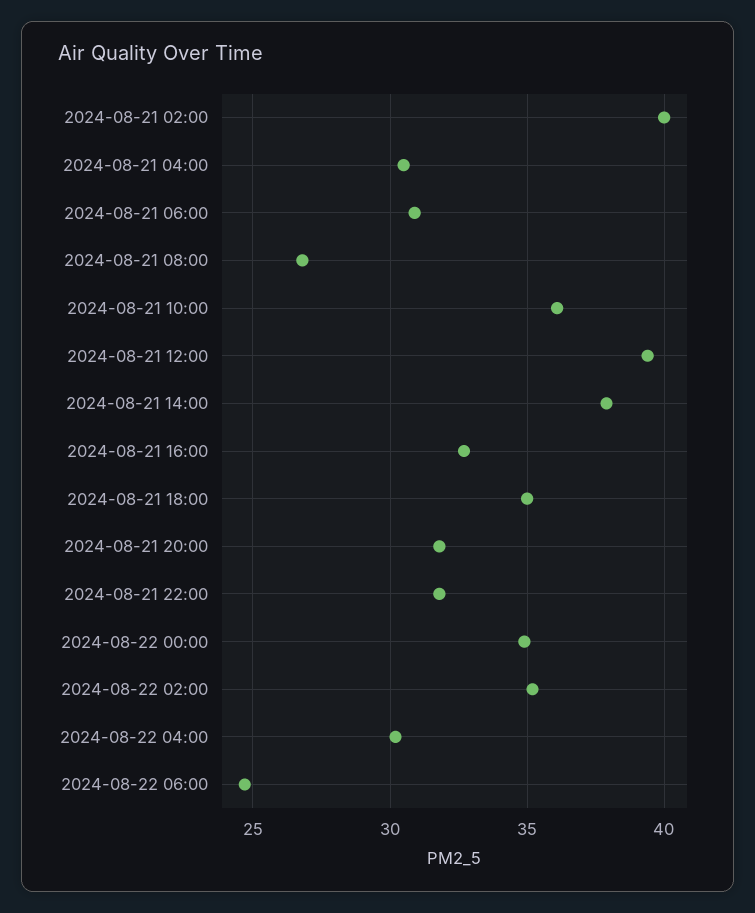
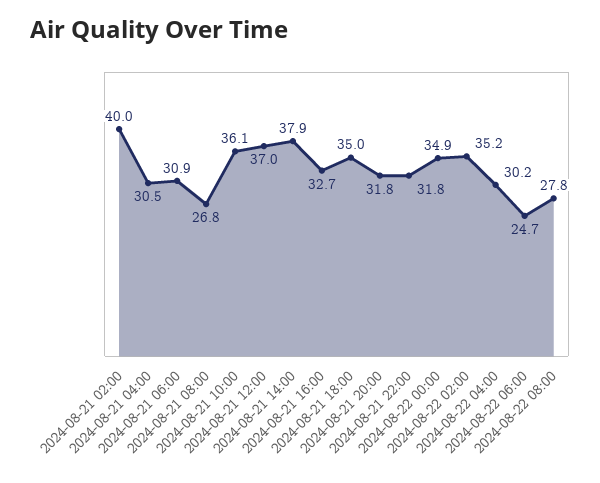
2024-08-21 12:00: 39.5 -> 37
2024-08-22 08:00: none -> 27.8

